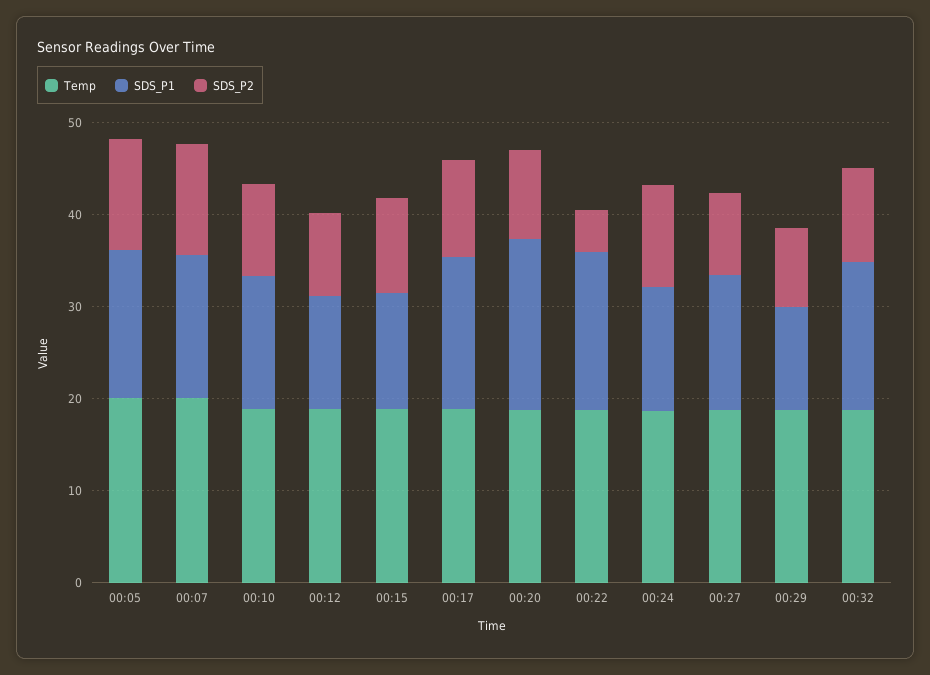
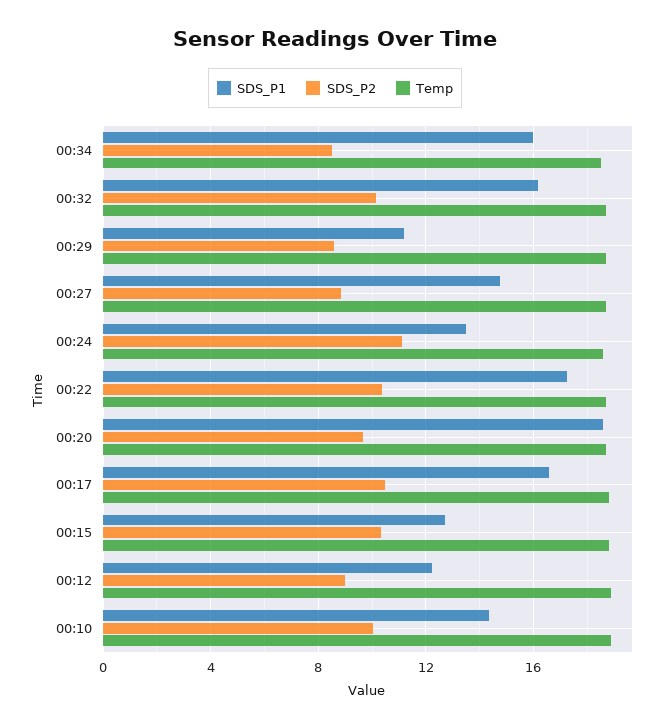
Temp, 00:05: 20 -> none
SDS_P1, 00:05: 16 -> none
SDS_P2, 00:05: 12 -> none
Temp, 00:07: 20 -> none
SDS_P1, 00:07: 16 -> none
SDS_P2, 00:07: 12 -> none
SDS_P2, 00:22: 4 -> 10.5
SDS_P1, 00:34: none -> 16
SDS_P2, 00:34: none -> 8.5
Temp, 00:34: none -> 18.5

